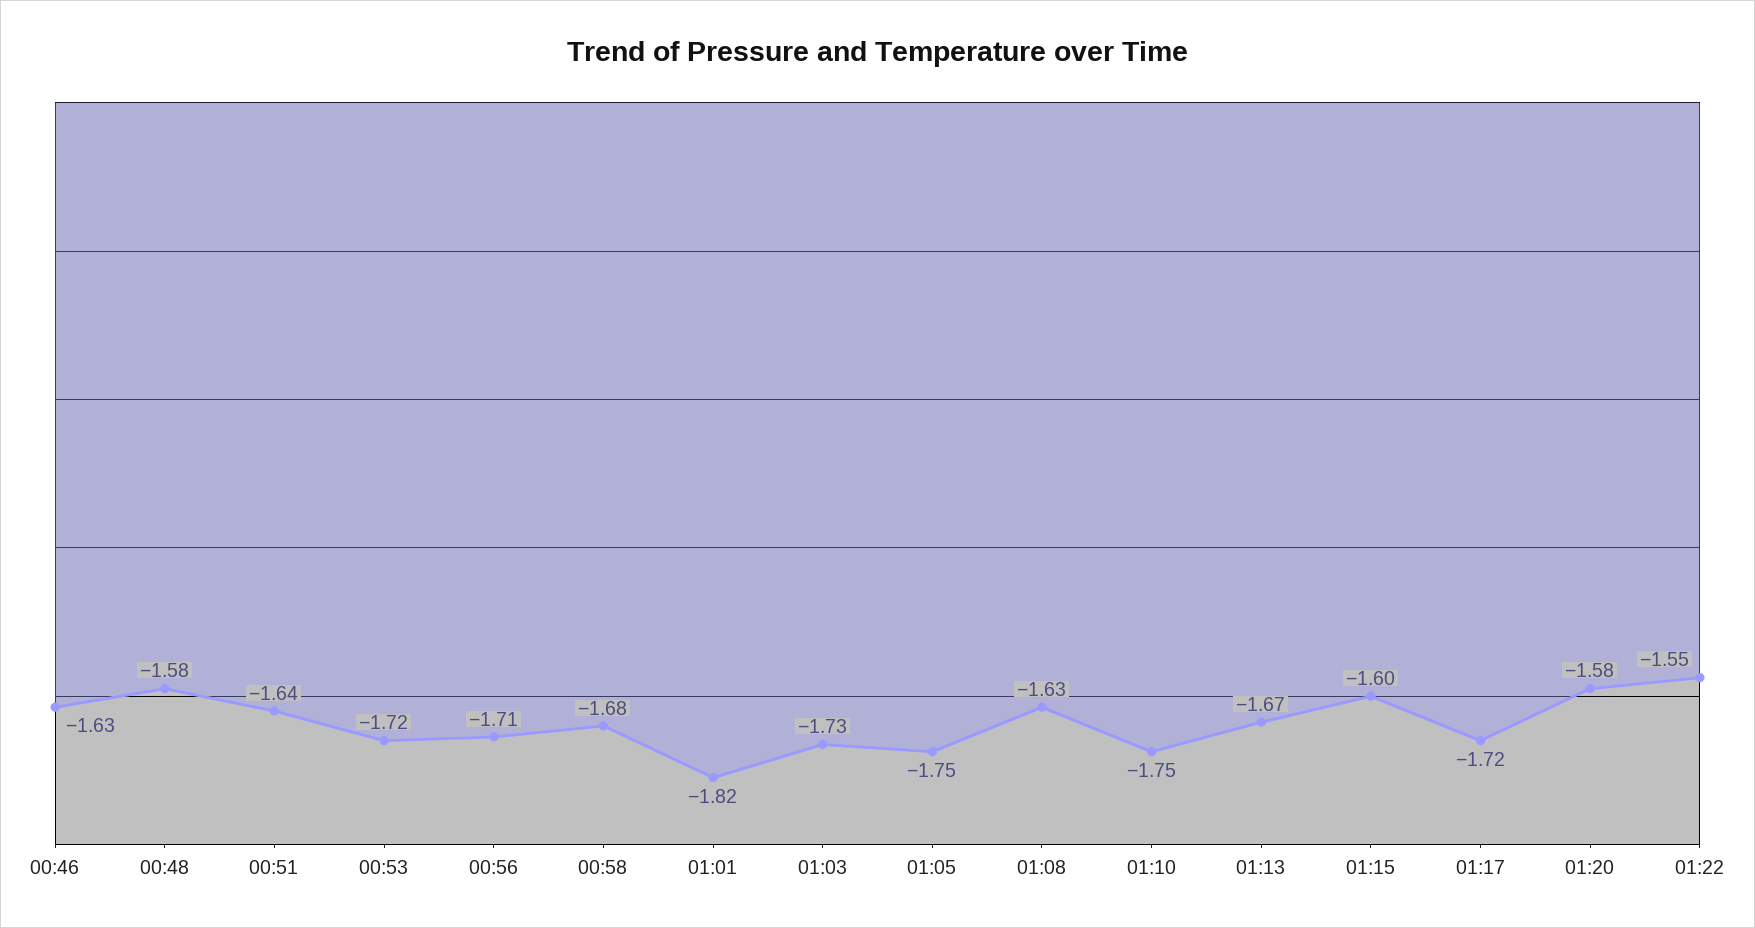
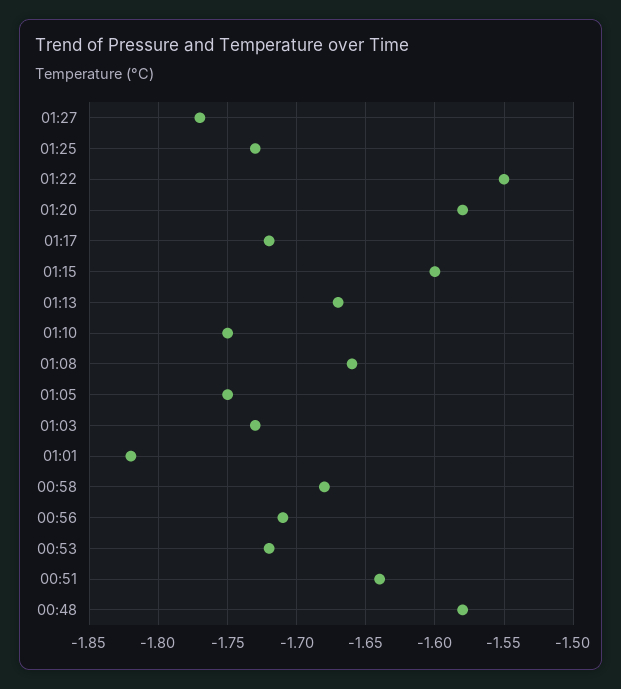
00:46: -1.63 -> none
01:08: -1.63 -> -1.66
01:27: none -> -1.77
01:25: none -> -1.73

